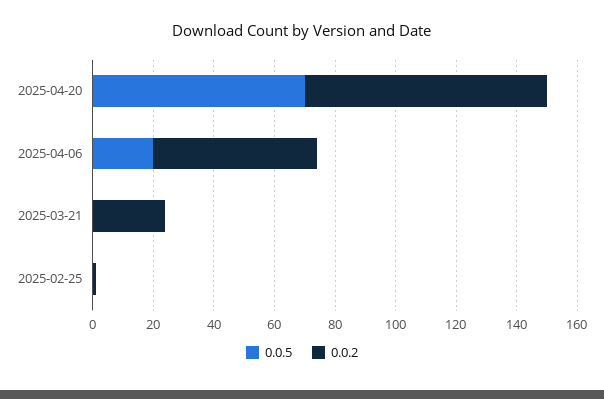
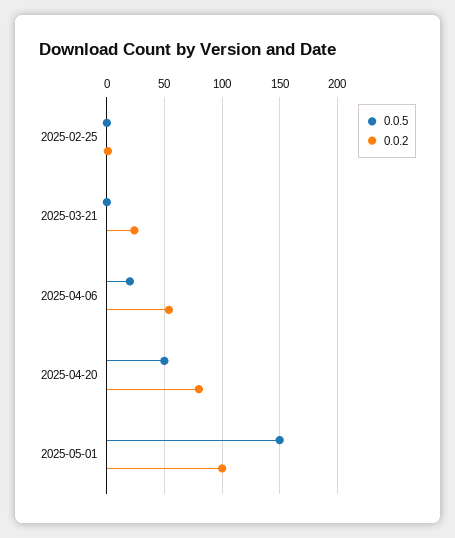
0.0.5, 2025-04-20: 70 -> 50
0.0.5, 2025-05-01: none -> 150
0.0.2, 2025-05-01: none -> 100

